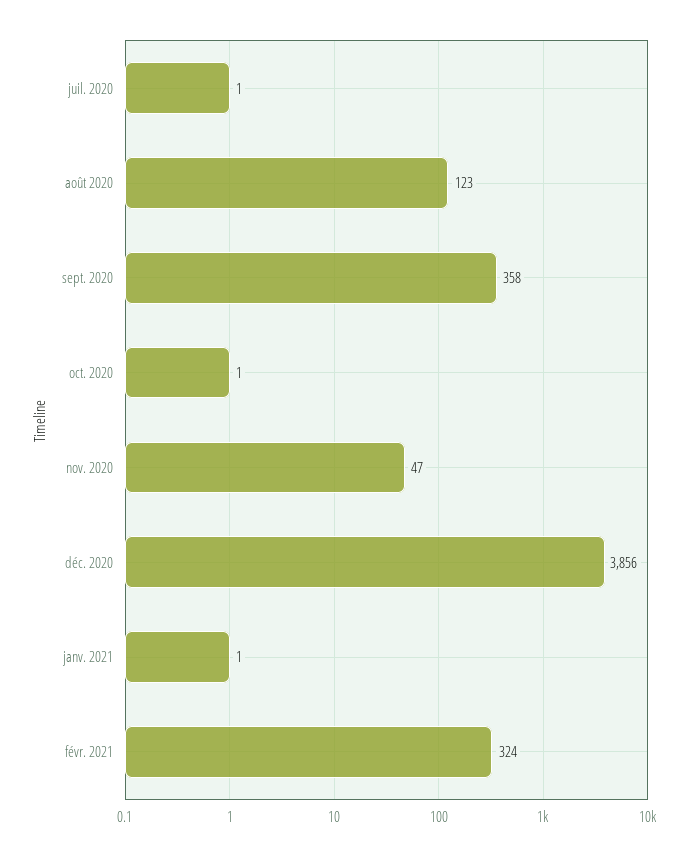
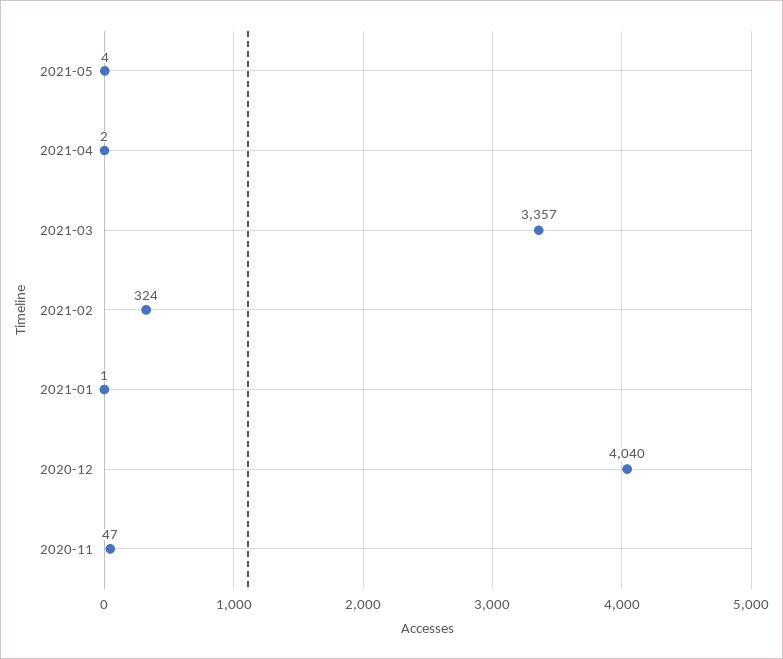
juil. 2020: 1 -> none
août 2020: 123 -> none
sept. 2020: 358 -> none
oct. 2020: 1 -> none
déc. 2020: 3856 -> 4040
2021-05: none -> 4
2021-04: none -> 2
2021-03: none -> 3357

